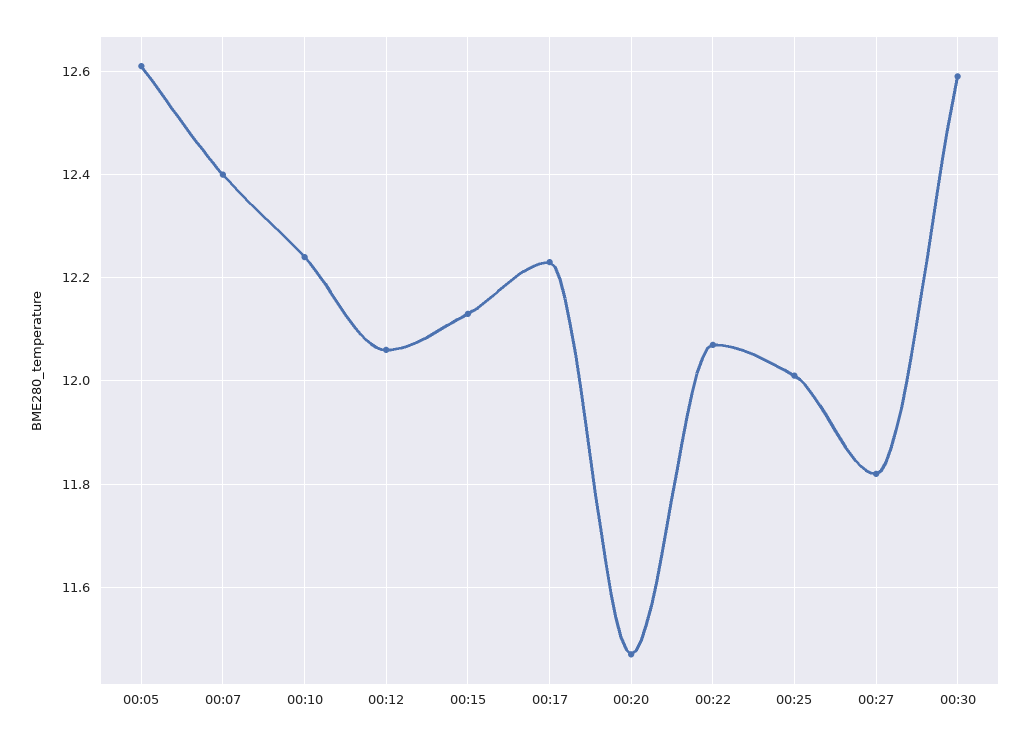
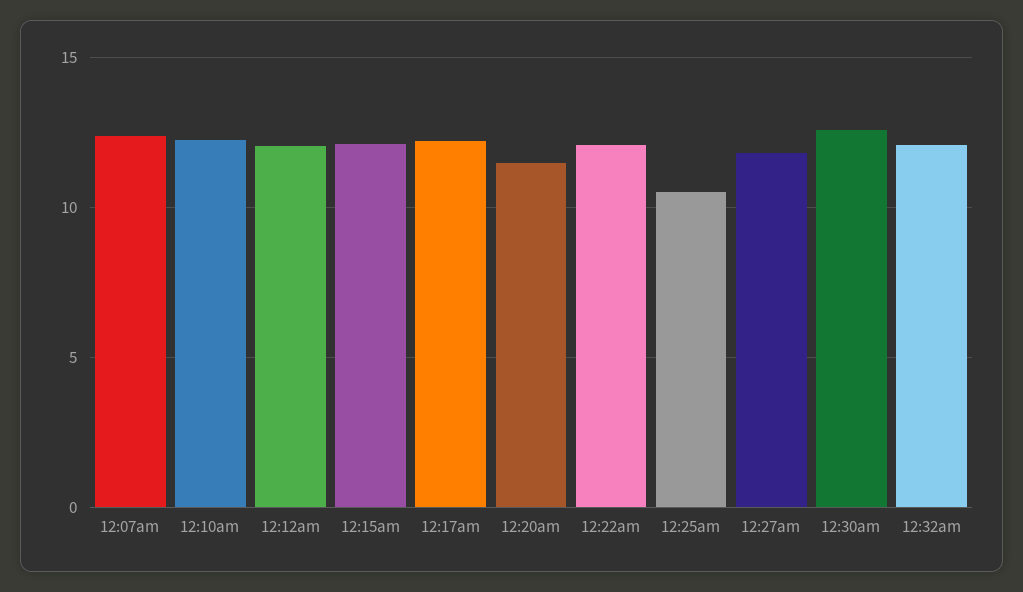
00:05: 12.6 -> none
00:25: 12 -> 10.5
12:32am: none -> 12

